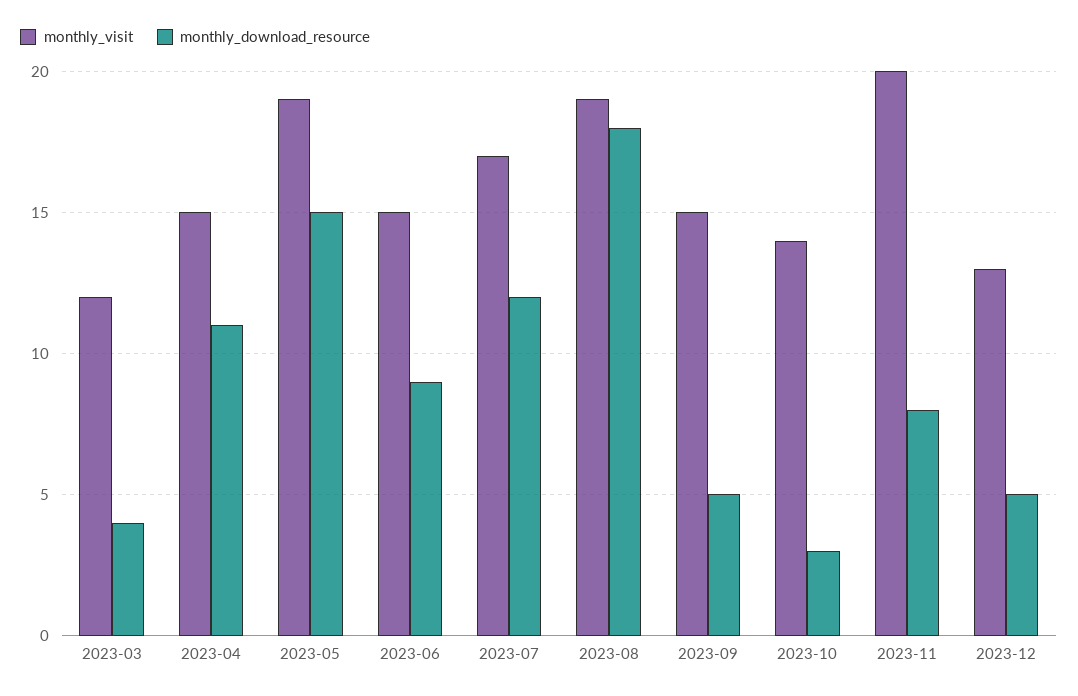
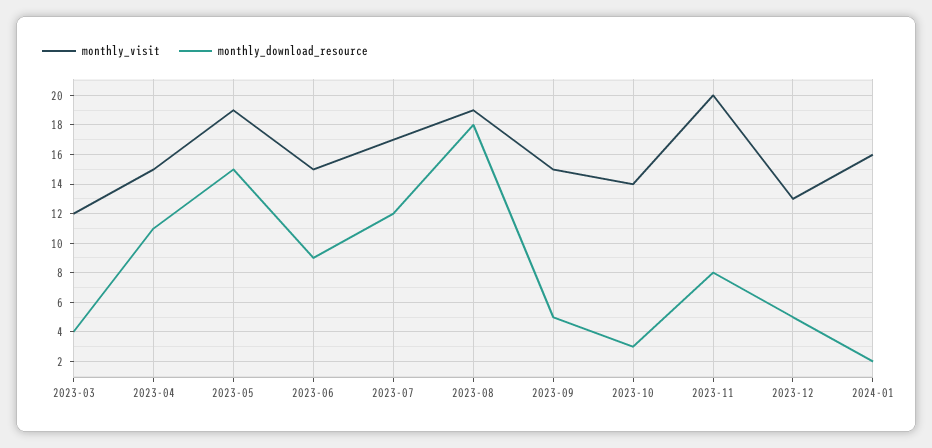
monthly_visit, 2024-01: none -> 16
monthly_download_resource, 2024-01: none -> 2

